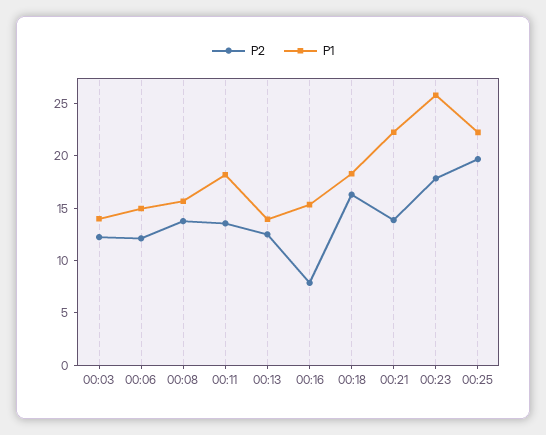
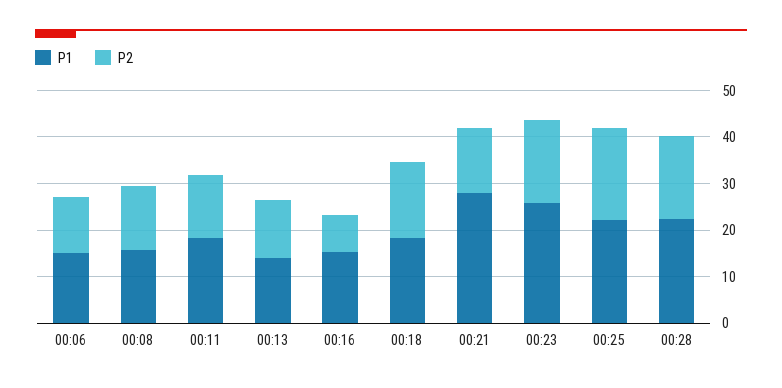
P2, 00:03: 12 -> none
P1, 00:03: 14 -> none
P1, 00:21: 22 -> 28
P1, 00:28: none -> 22
P2, 00:28: none -> 18

